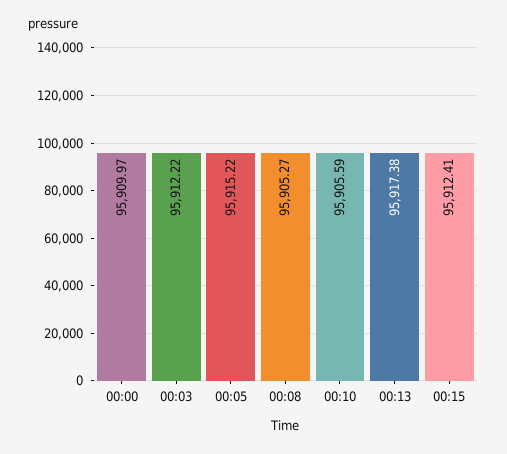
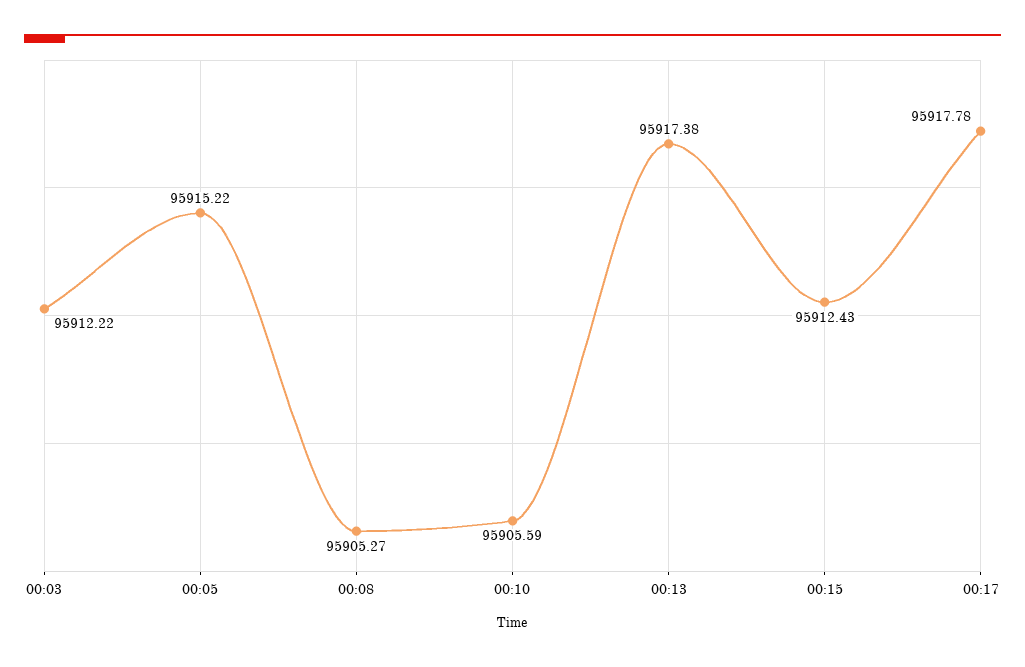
00:00: 95909.97 -> none
00:15: 95912.41 -> 95912.43
00:17: none -> 95917.78

